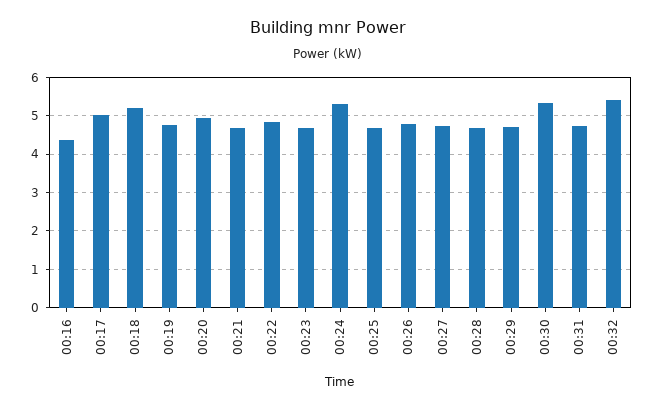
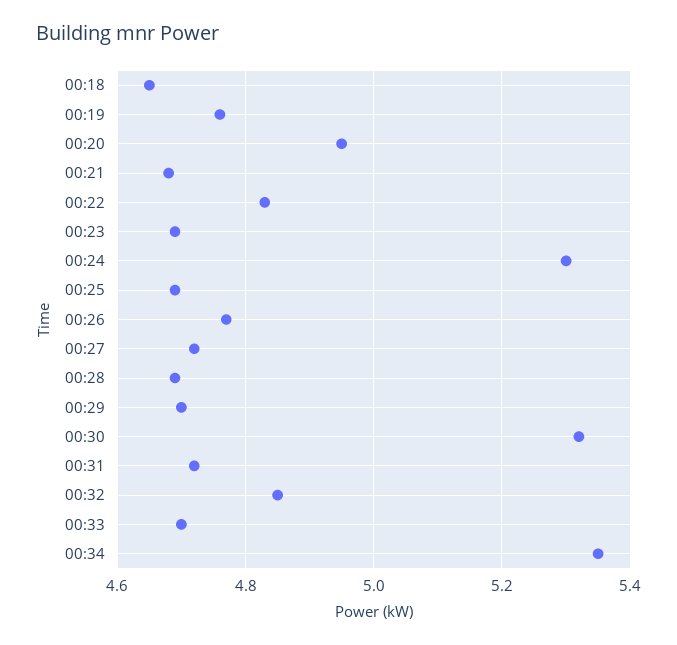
00:16: 4.4 -> none
00:17: 5 -> none
00:18: 5.2 -> 4.65
00:32: 5.4 -> 4.85
00:33: none -> 4.7
00:34: none -> 5.35

